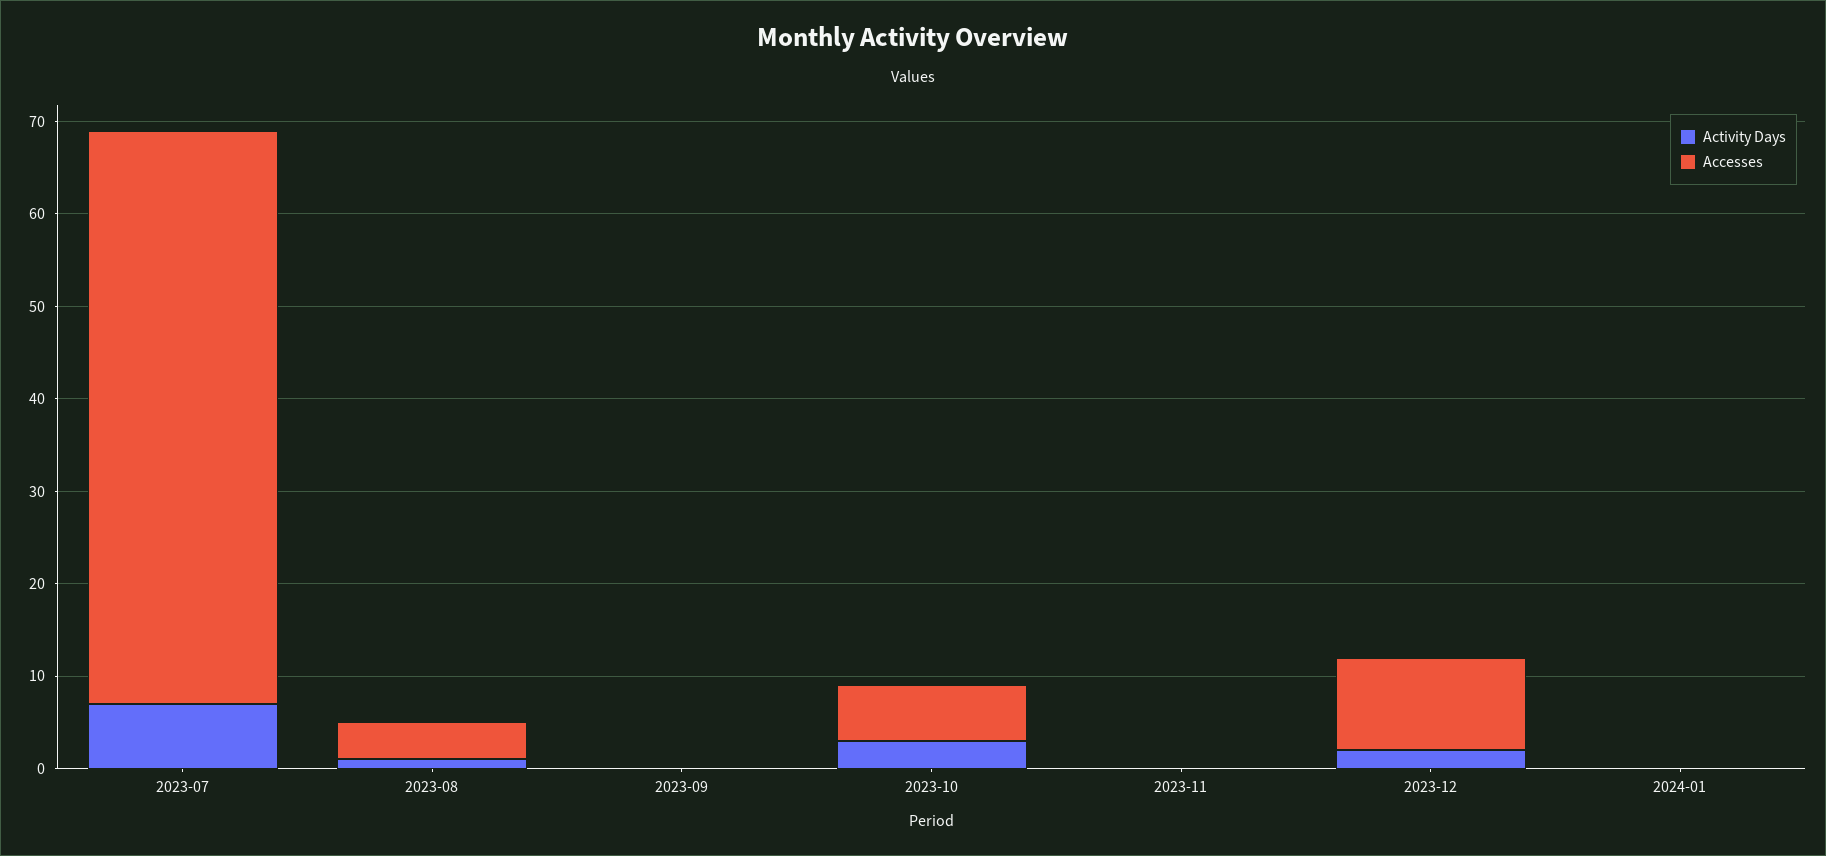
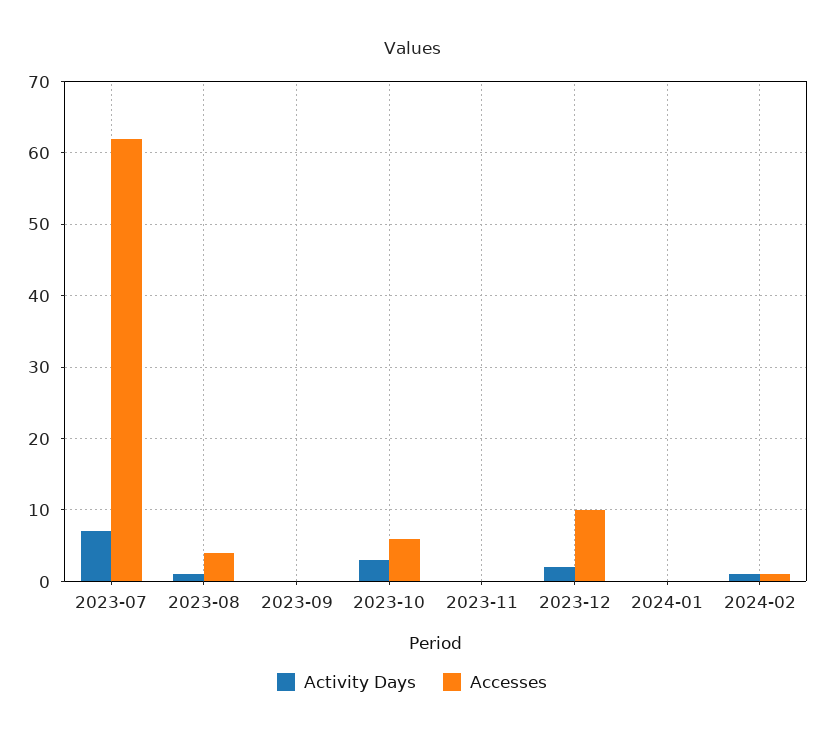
Activity Days, 2024-02: none -> 1
Accesses, 2024-02: none -> 1

